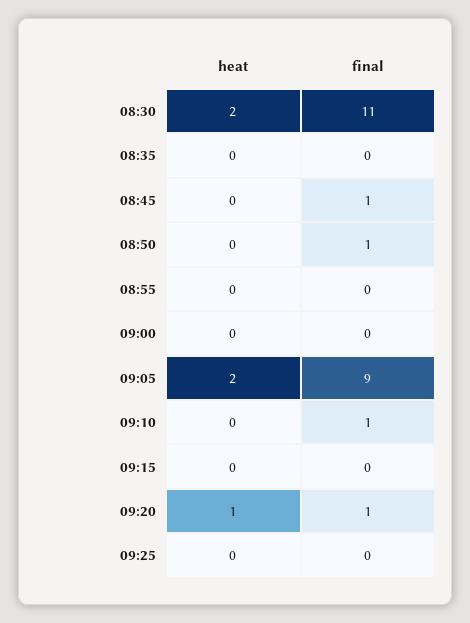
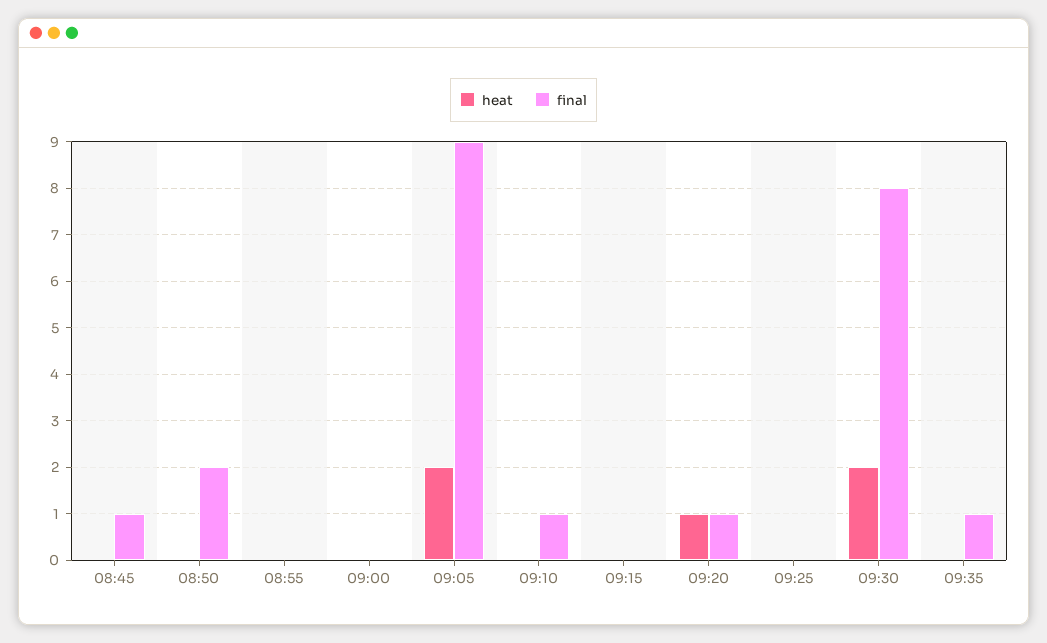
heat, 08:30: 2 -> none
final, 08:30: 11 -> none
heat, 08:35: 0 -> none
final, 08:35: 0 -> none
final, 08:50: 1 -> 2
heat, 09:30: none -> 2
final, 09:30: none -> 8
heat, 09:35: none -> 0
final, 09:35: none -> 1

